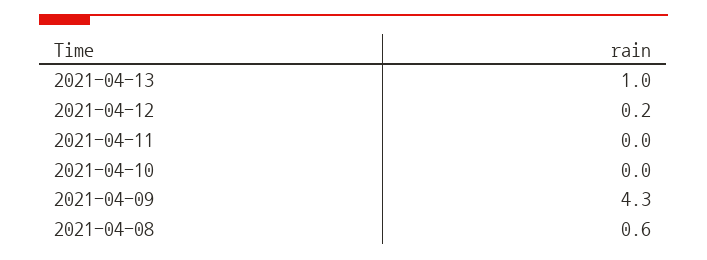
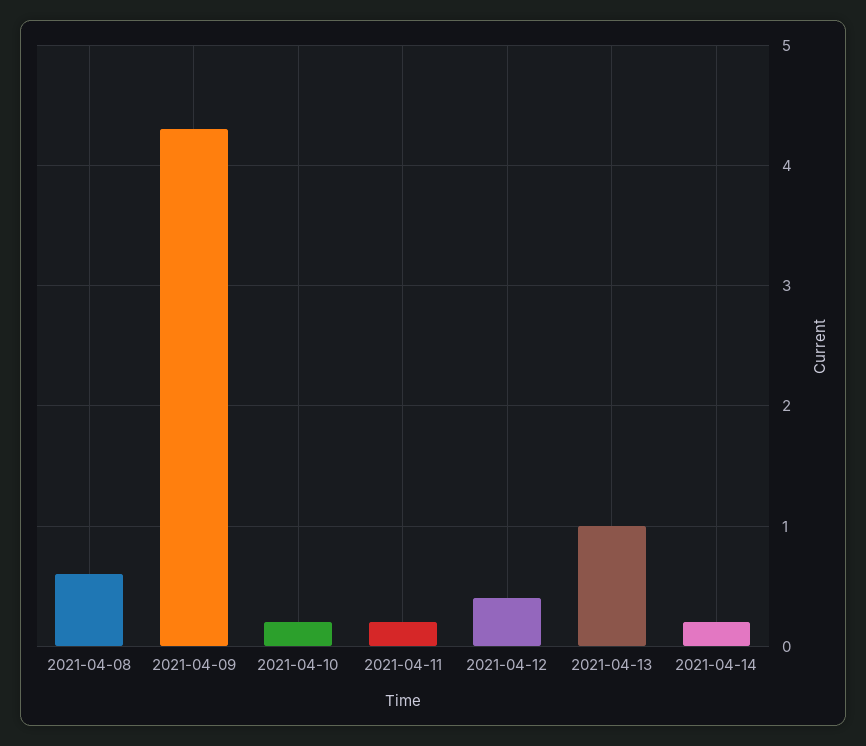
2021-04-12: 0.2 -> 0.4
2021-04-11: 0 -> 0.2
2021-04-10: 0 -> 0.2
2021-04-14: none -> 0.2

